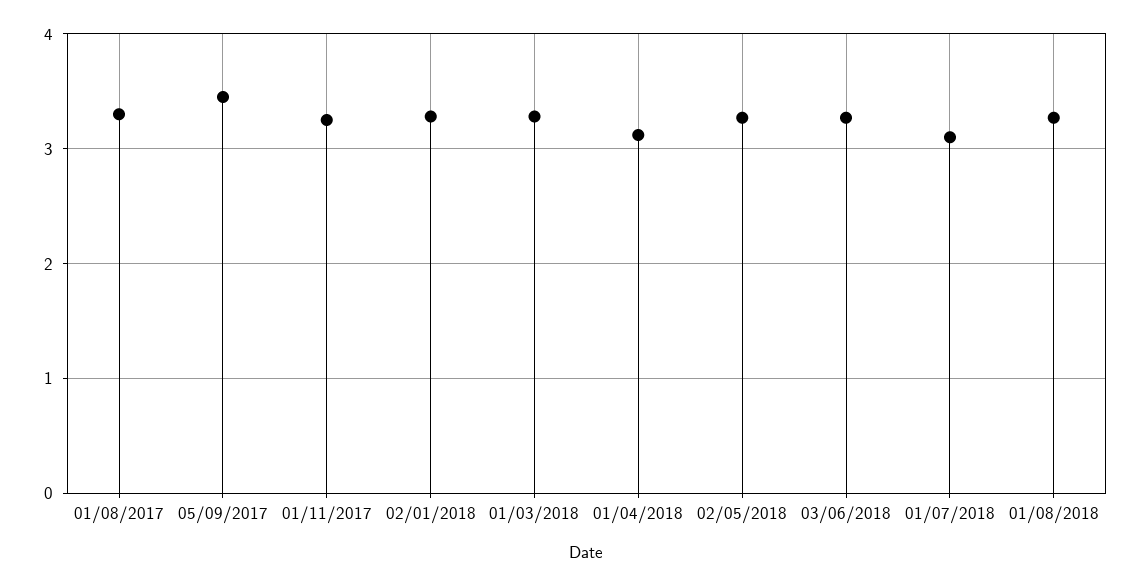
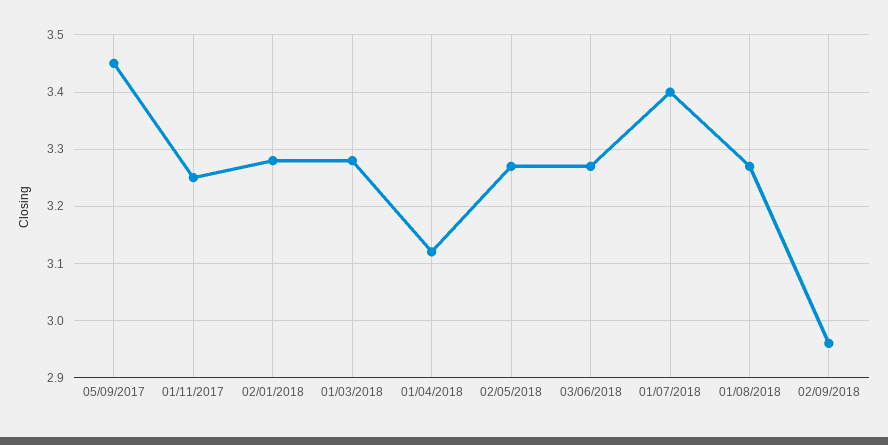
01/08/2017: 3.3 -> none
01/07/2018: 3.1 -> 3.4
02/09/2018: none -> 2.95

